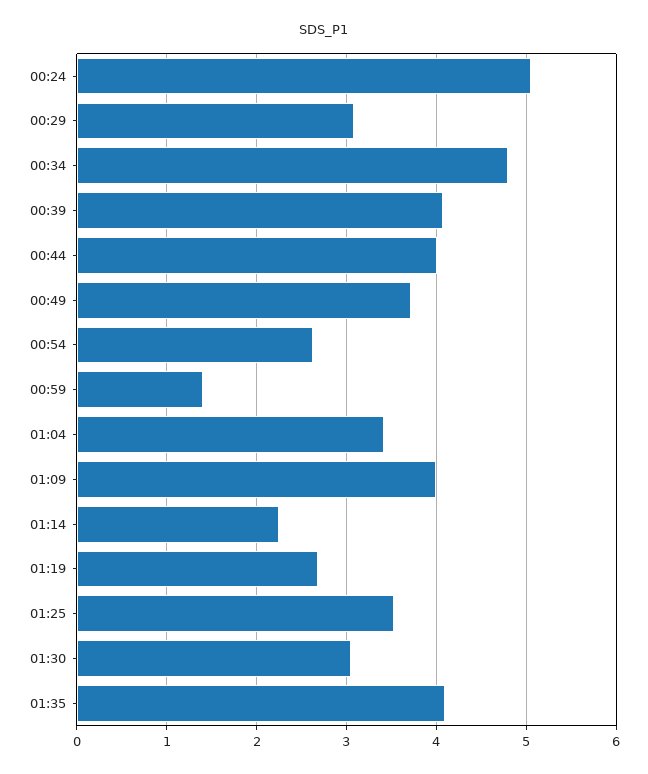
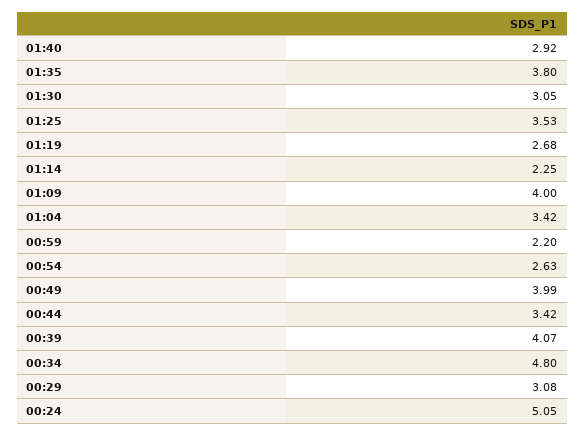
00:44: 4 -> 3.42
00:49: 3.7 -> 3.99
00:59: 1.4 -> 2.2
01:35: 4.1 -> 3.8
01:40: none -> 2.92

